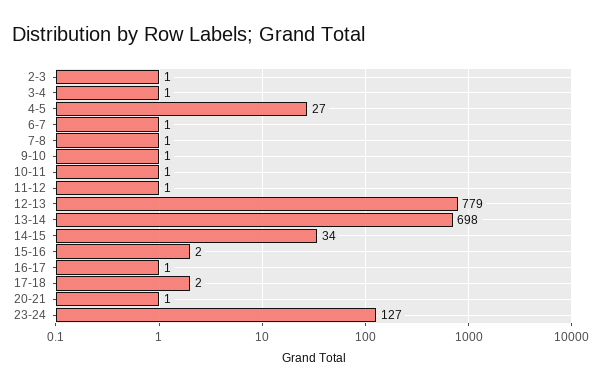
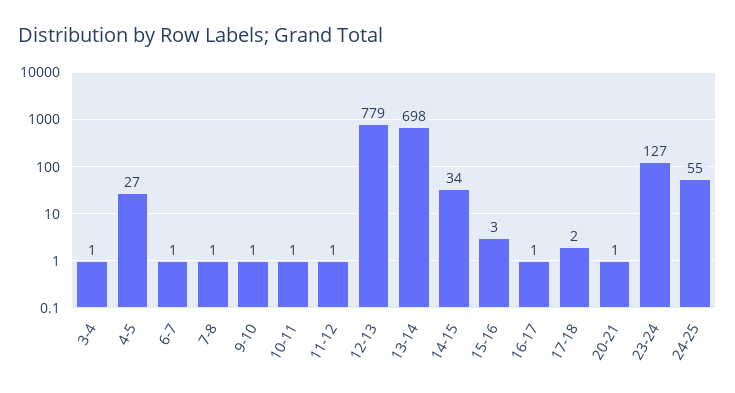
2-3: 1 -> none
15-16: 2 -> 3
24-25: none -> 55

